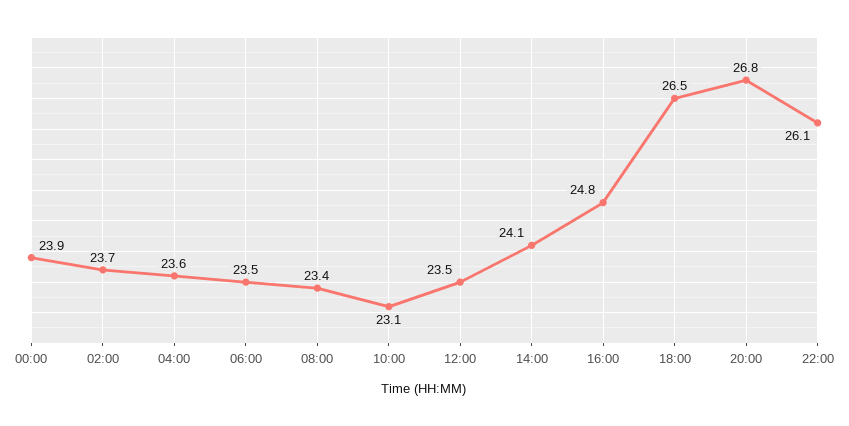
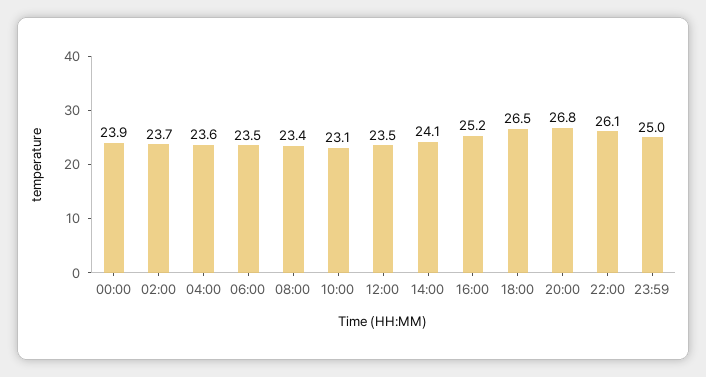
16:00: 24.8 -> 25.2
23:59: none -> 25

